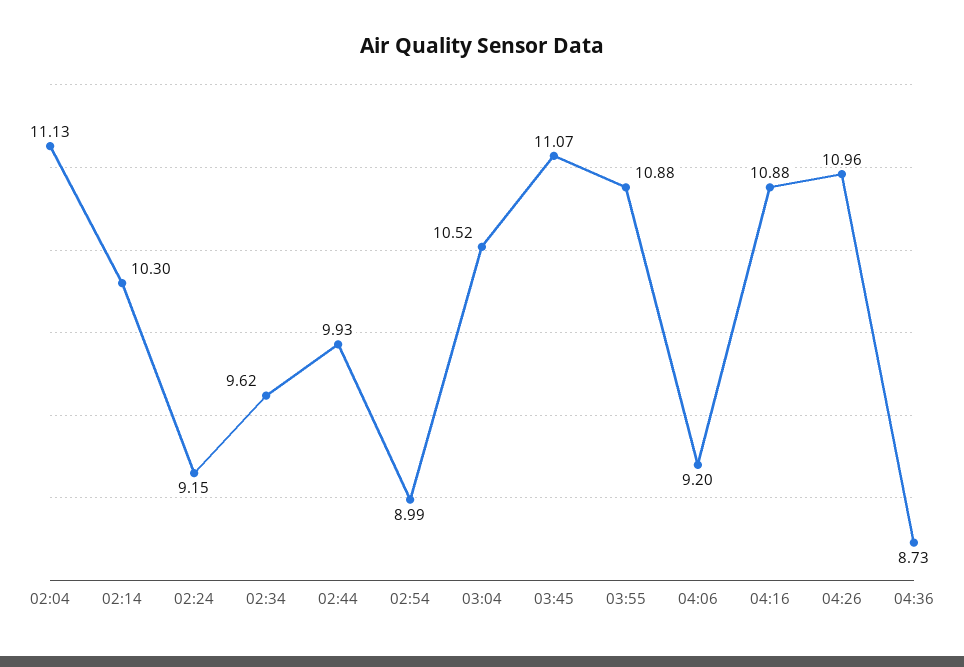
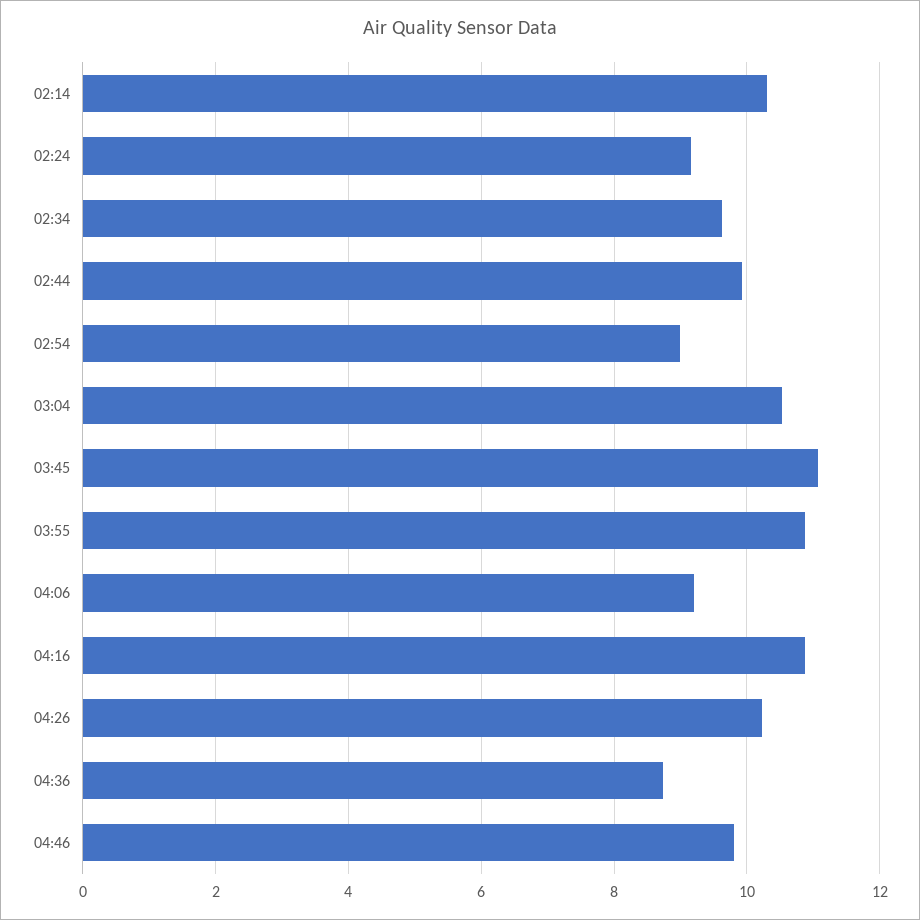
02:04: 11.13 -> none
04:26: 10.96 -> 10.2
04:46: none -> 9.8

